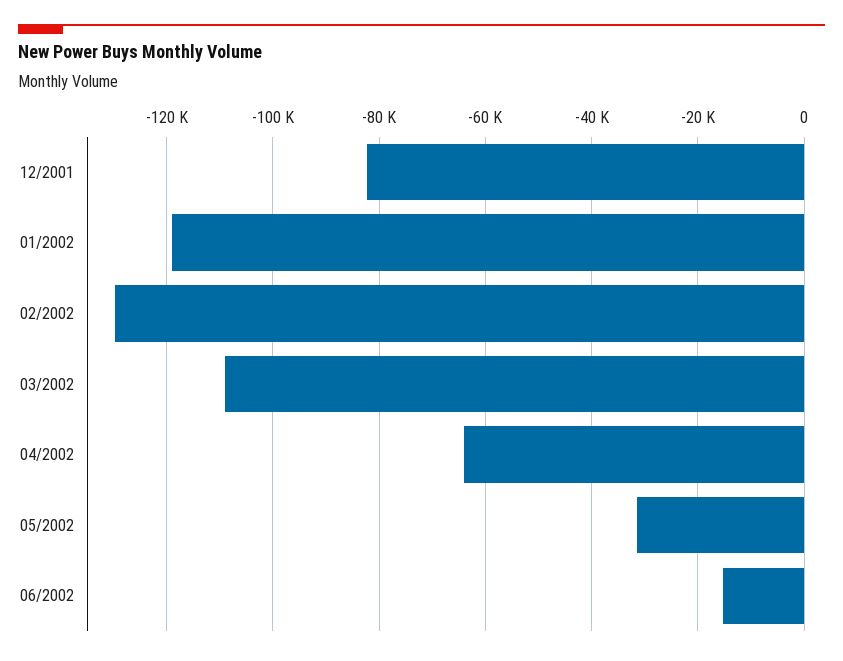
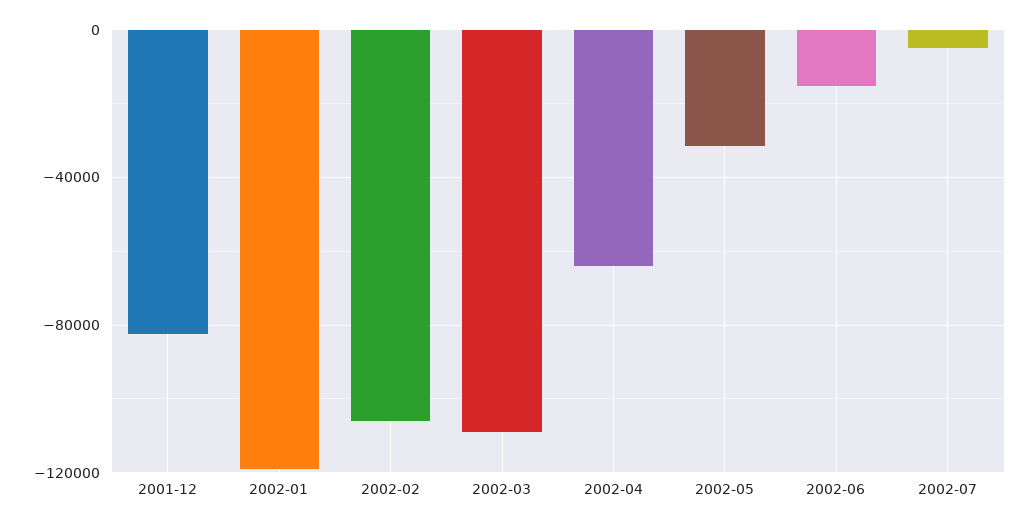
02/2002: -130000 -> -105000
2002-07: none -> -5000

